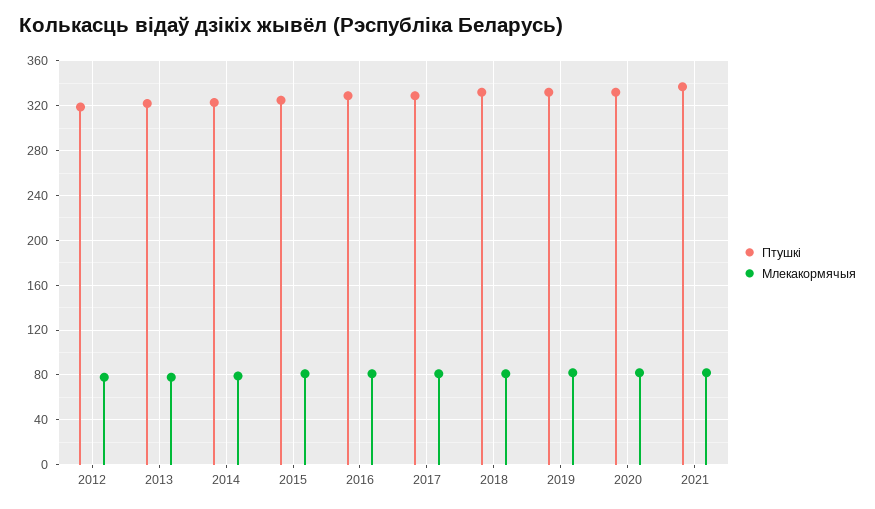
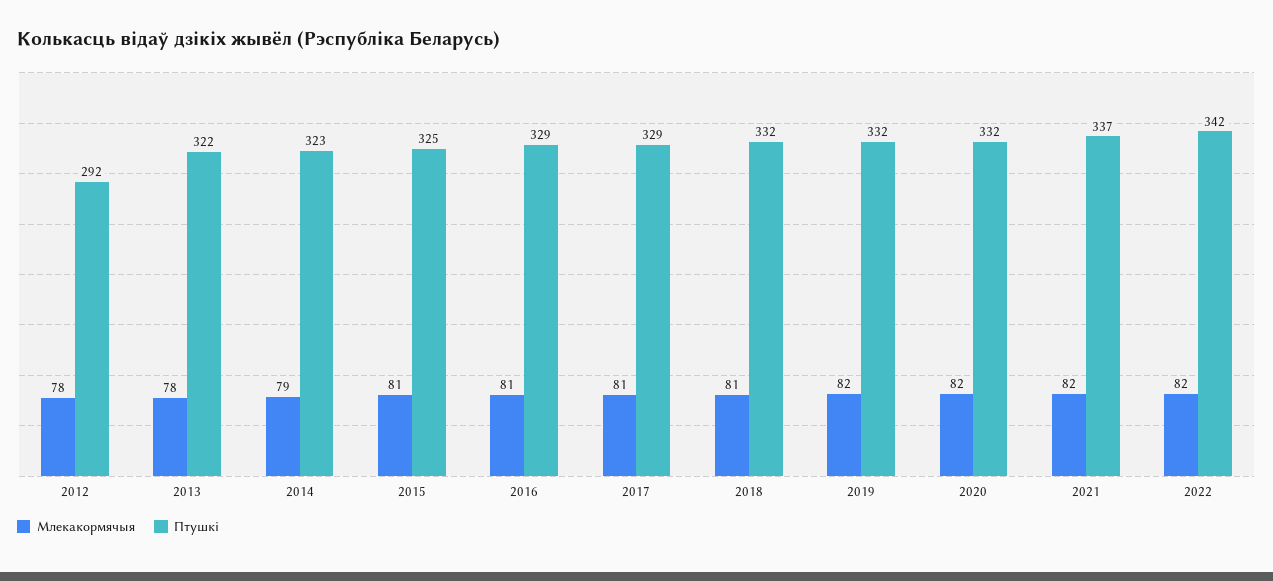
Птушкі, 2012: 320 -> 292
Млекакормячыя, 2022: none -> 82
Птушкі, 2022: none -> 342

